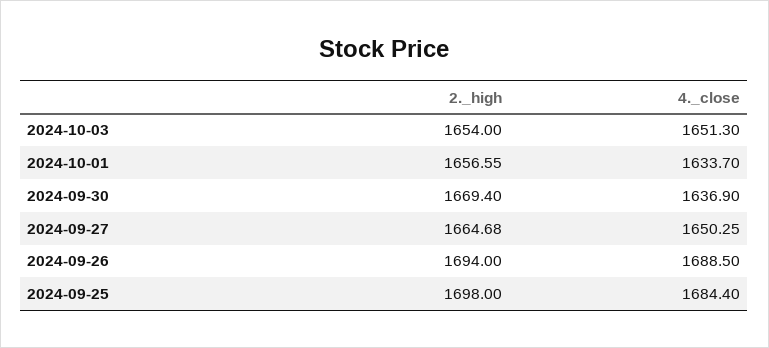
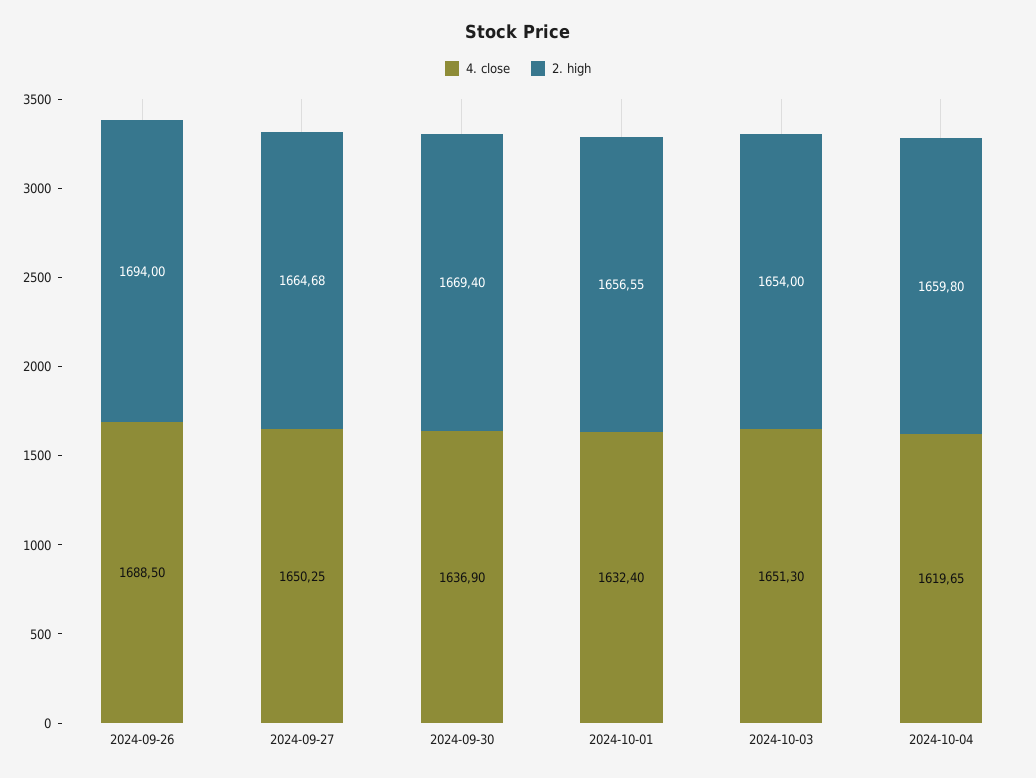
4._close, 2024-10-01: 1633.7 -> 1632.4
2._high, 2024-09-25: 1698 -> none
4._close, 2024-09-25: 1684.4 -> none
4._close, 2024-10-04: none -> 1619.65
2._high, 2024-10-04: none -> 1659.8

